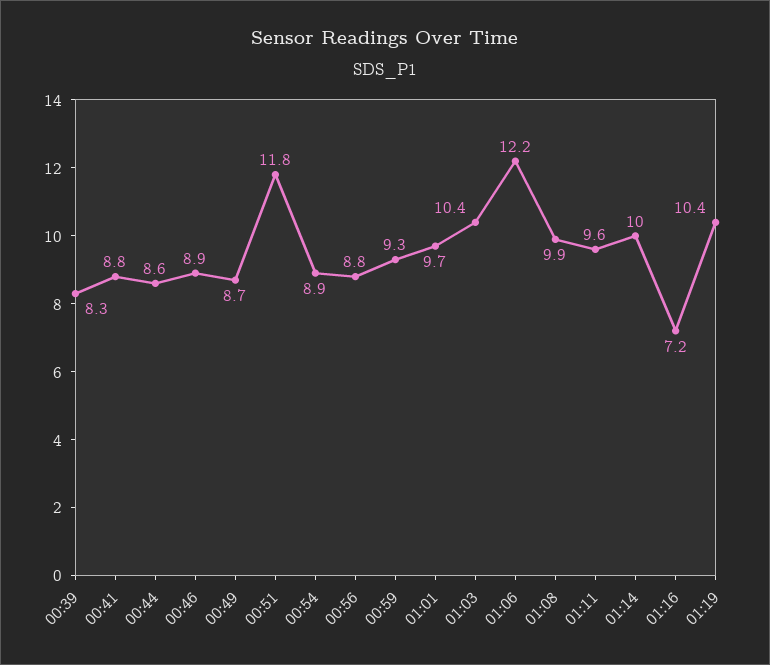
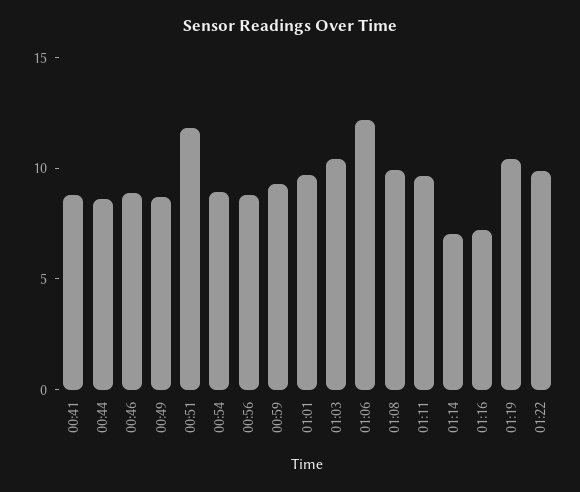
00:39: 8.3 -> none
01:14: 10 -> 7
01:22: none -> 10

